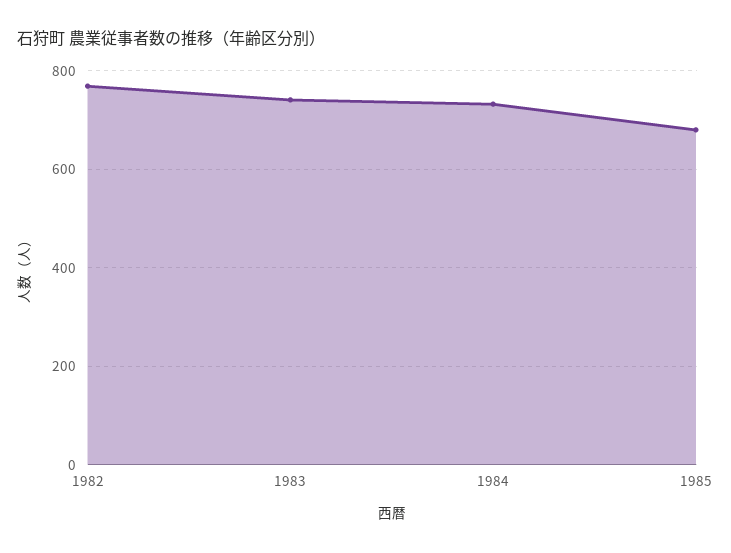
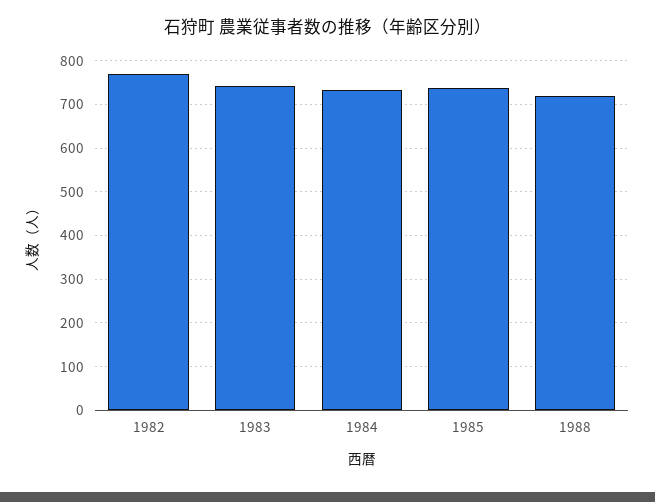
1985: 680 -> 740
1988: none -> 720

